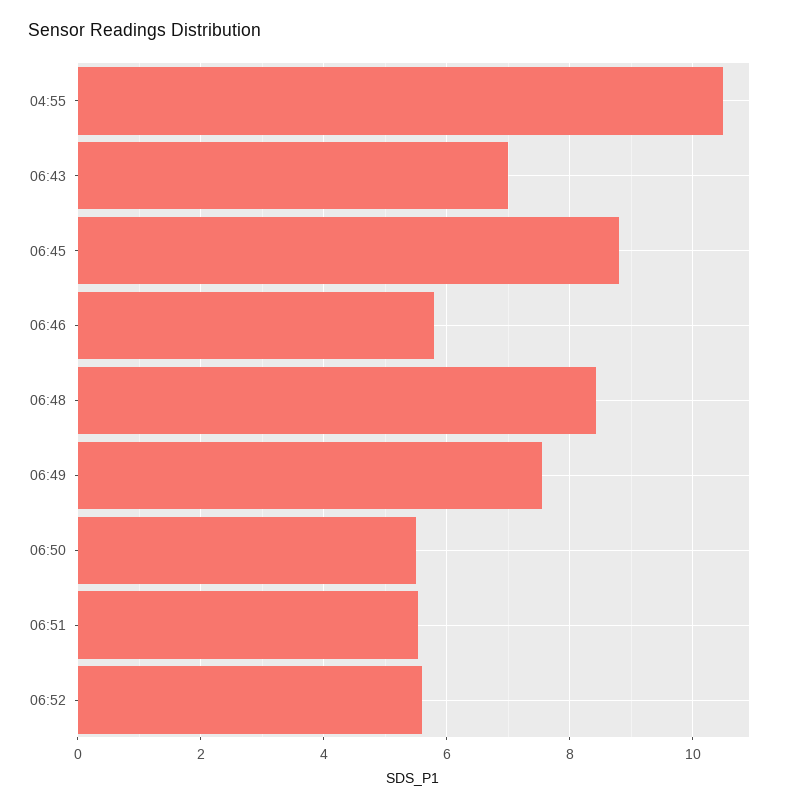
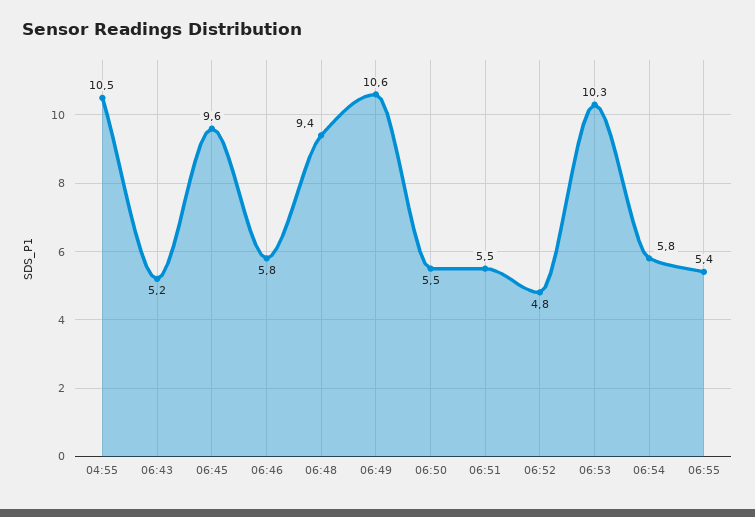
06:43: 7 -> 5.2
06:45: 8.8 -> 9.6
06:48: 8.4 -> 9.4
06:49: 7.6 -> 10.6
06:52: 5.6 -> 4.8
06:53: none -> 10.3
06:54: none -> 5.8
06:55: none -> 5.4

